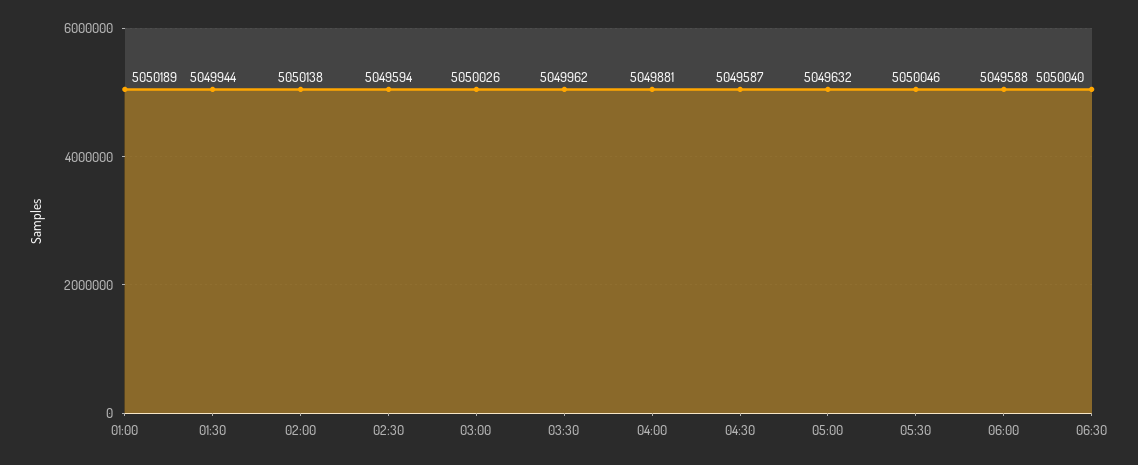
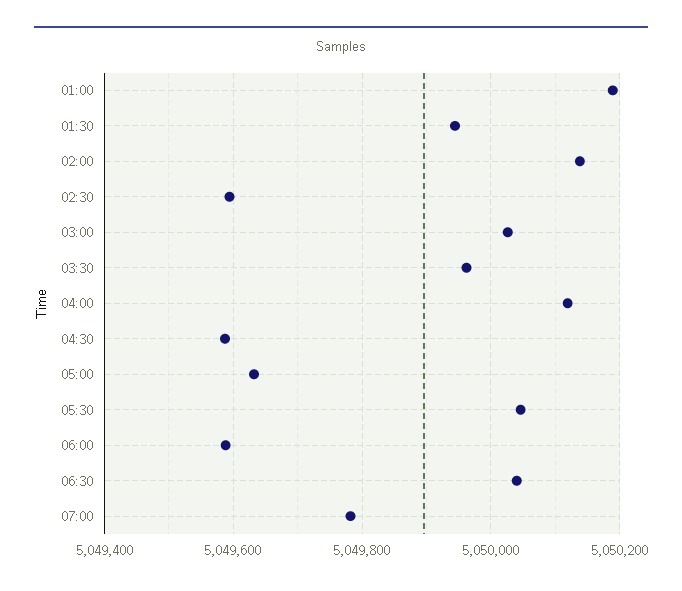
04:00: 5049881 -> 5050120
07:00: none -> 5049780

